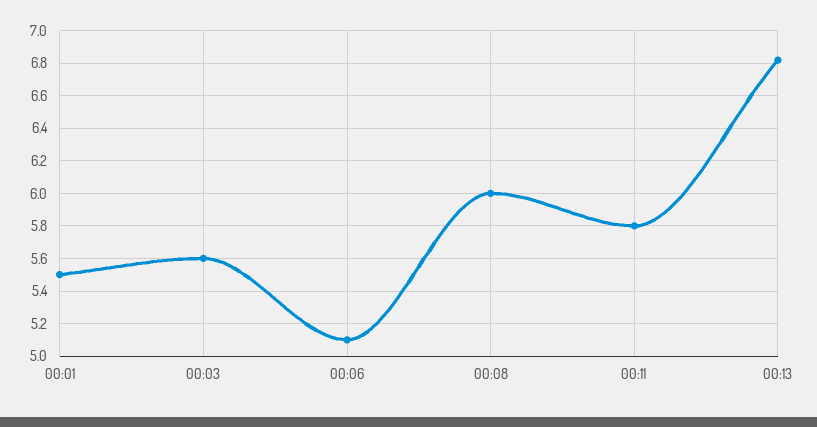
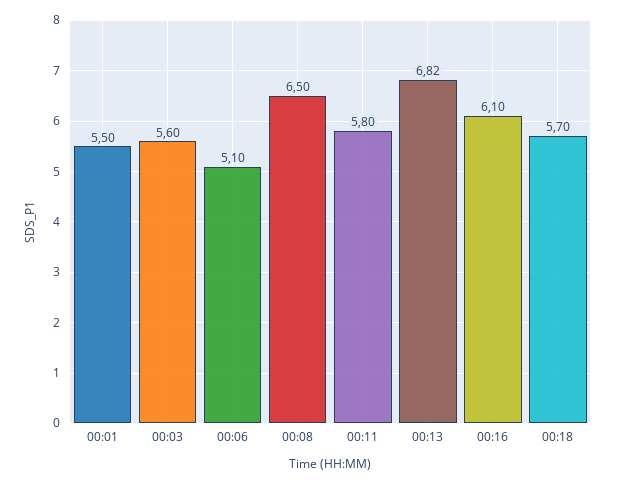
00:08: 6 -> 6.5
00:16: none -> 6.1
00:18: none -> 5.7

